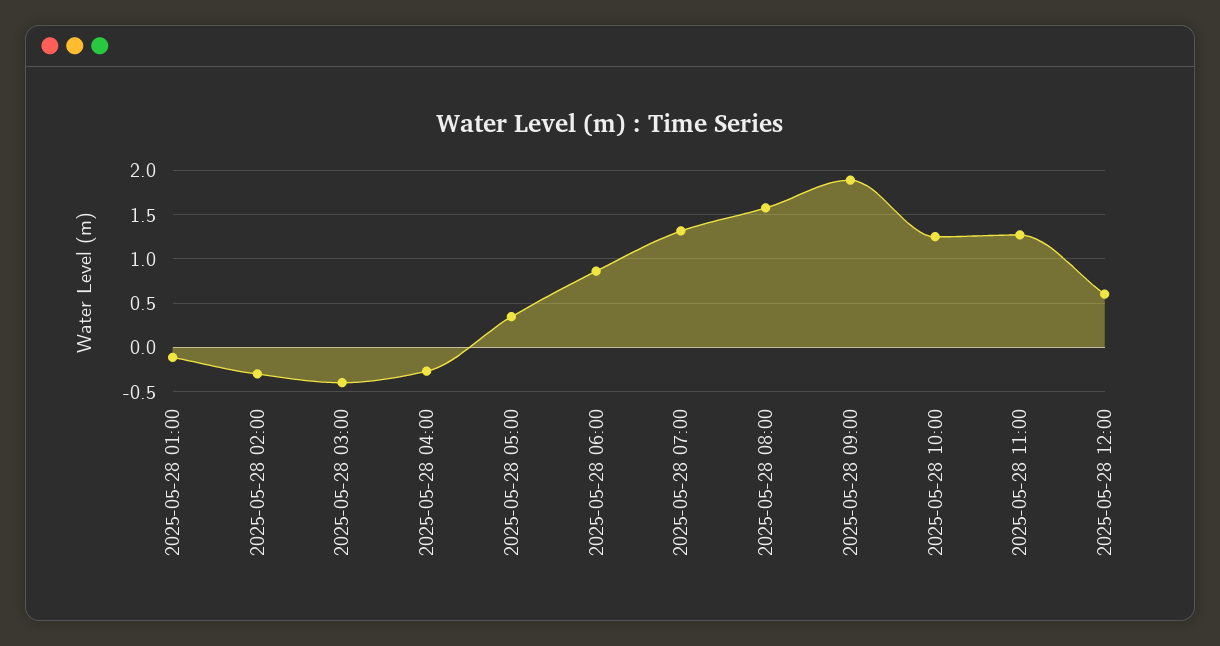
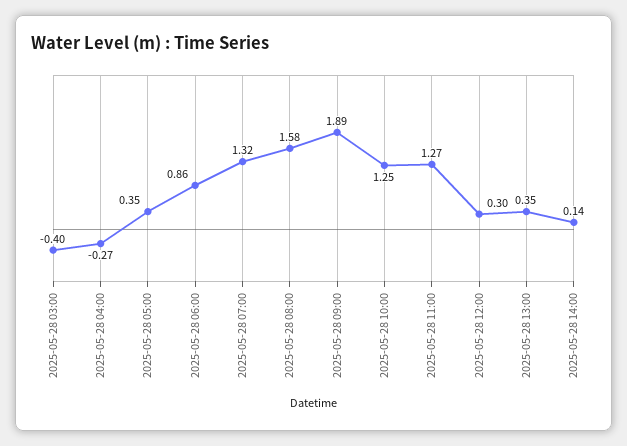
2025-05-28 01:00: -0.1 -> none
2025-05-28 02:00: -0.3 -> none
2025-05-28 12:00: 0.6 -> 0.3
2025-05-28 13:00: none -> 0.35
2025-05-28 14:00: none -> 0.14

